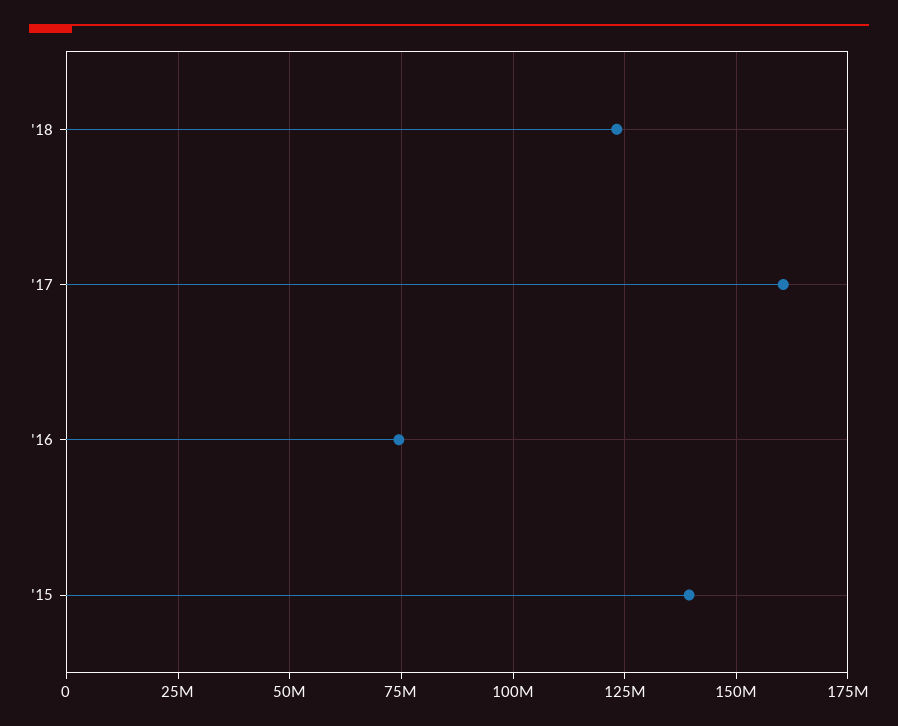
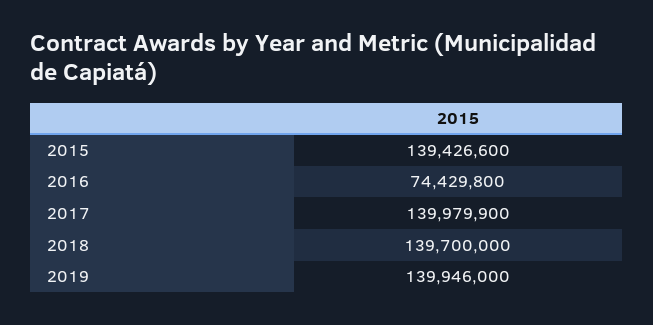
'18: 122500000 -> 139700000
'17: 160000000 -> 139979900
2019: none -> 139946000

